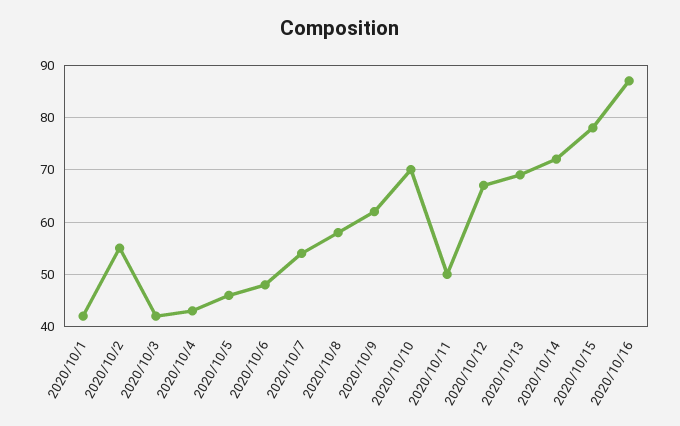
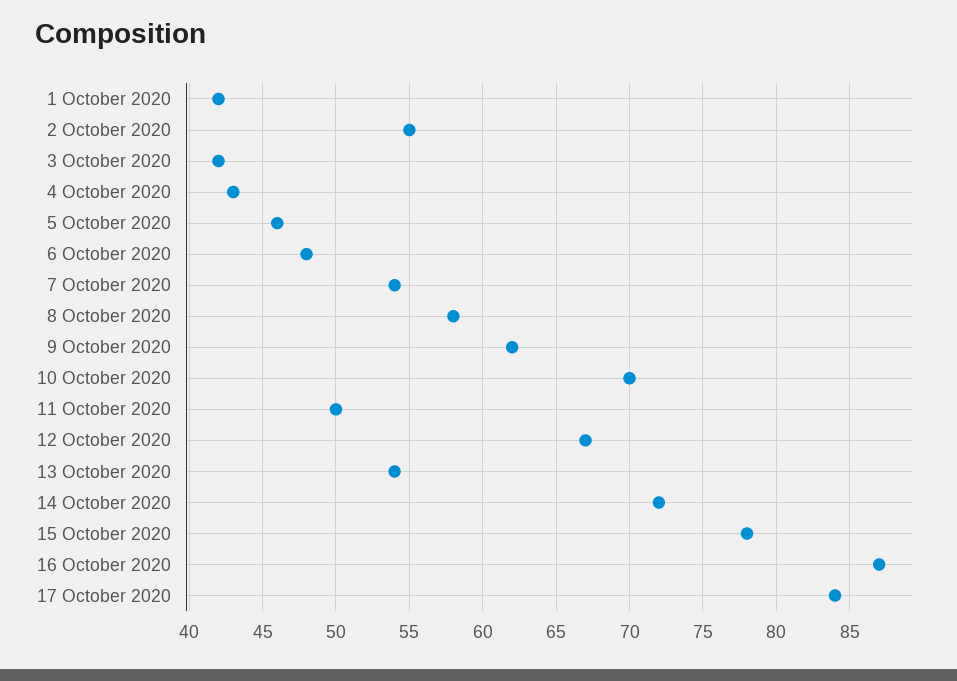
2020/10/13: 70 -> 54
17 October 2020: none -> 84

